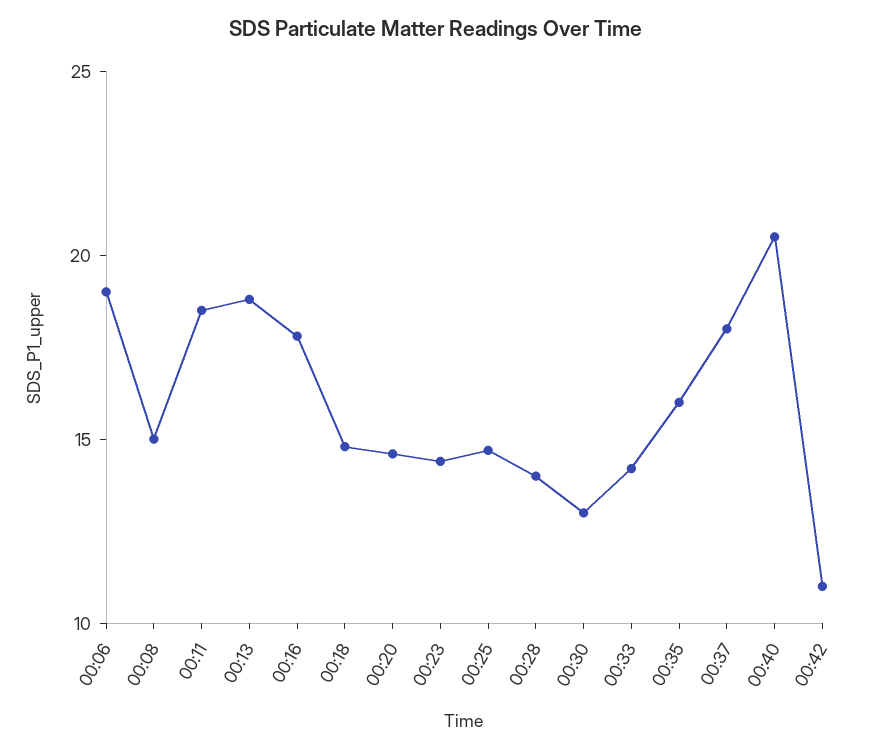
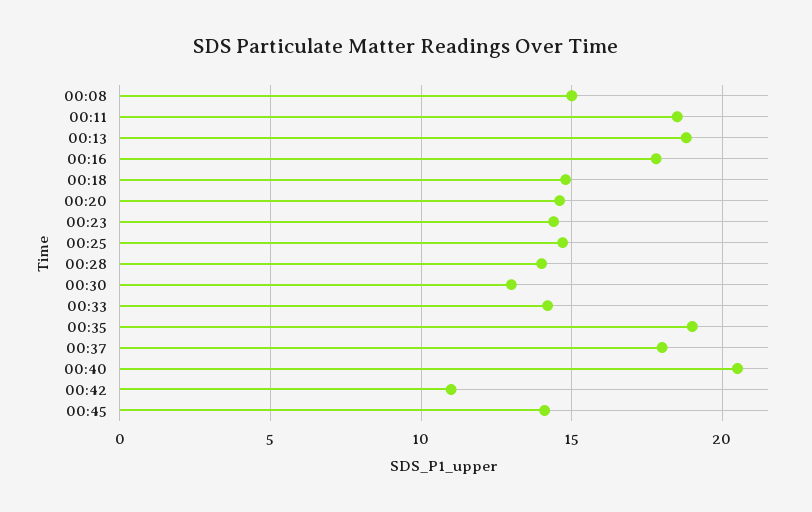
00:06: 19 -> none
00:35: 16 -> 19
00:45: none -> 14

